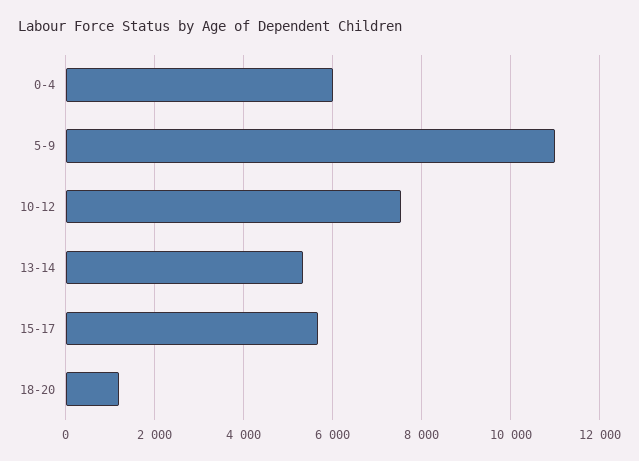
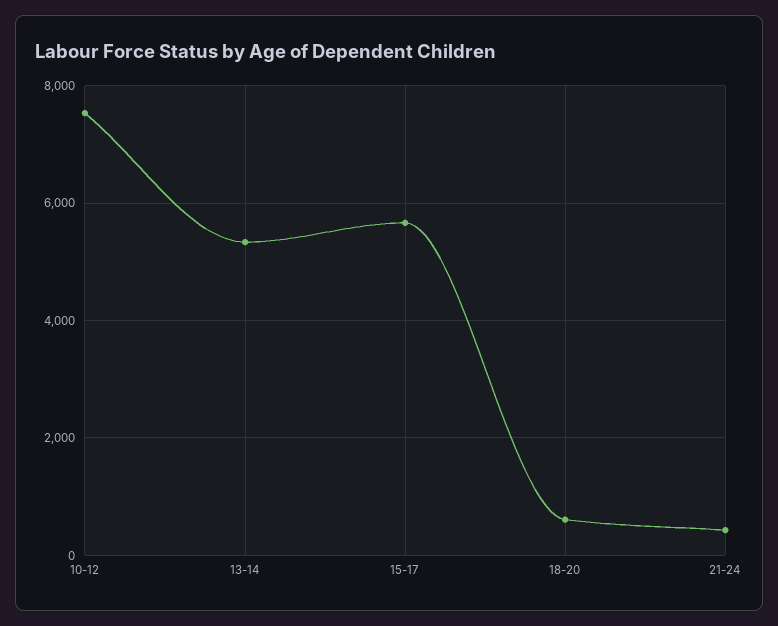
0-4: 6000 -> none
5-9: 11000 -> none
18-20: 1200 -> 600
21-24: none -> 400

